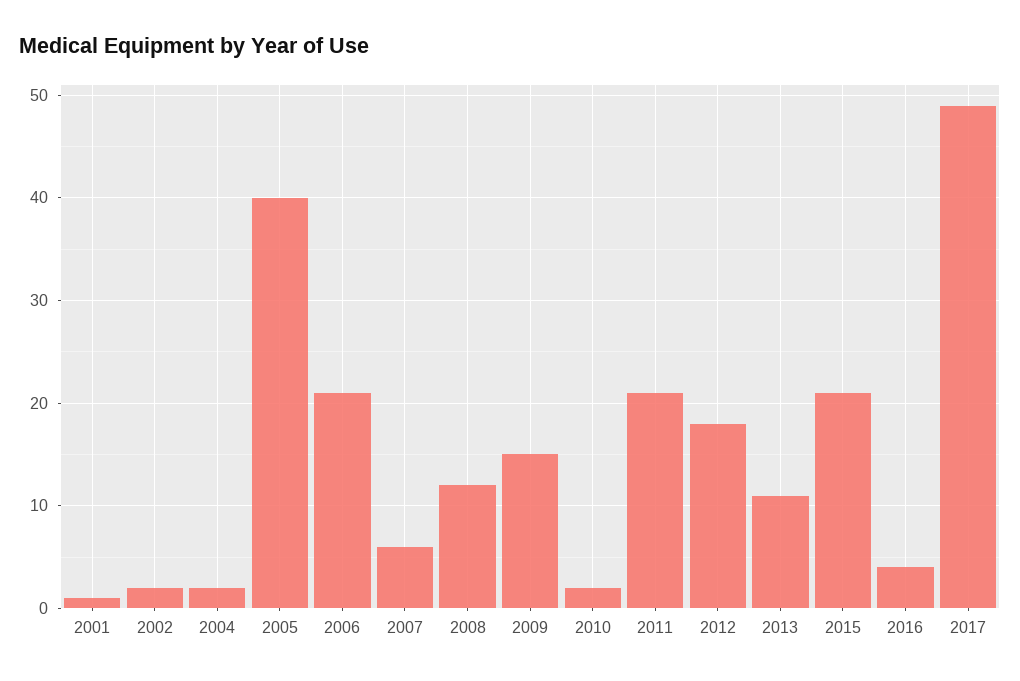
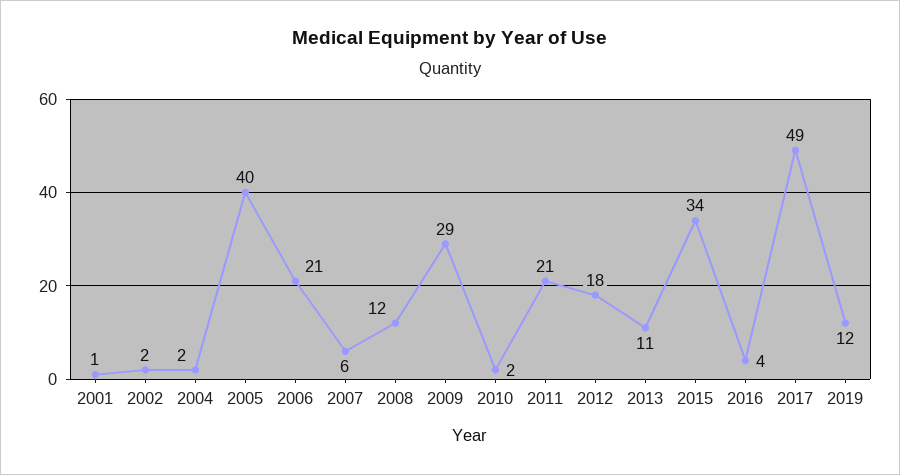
2009: 15 -> 29
2015: 21 -> 34
2019: none -> 12

